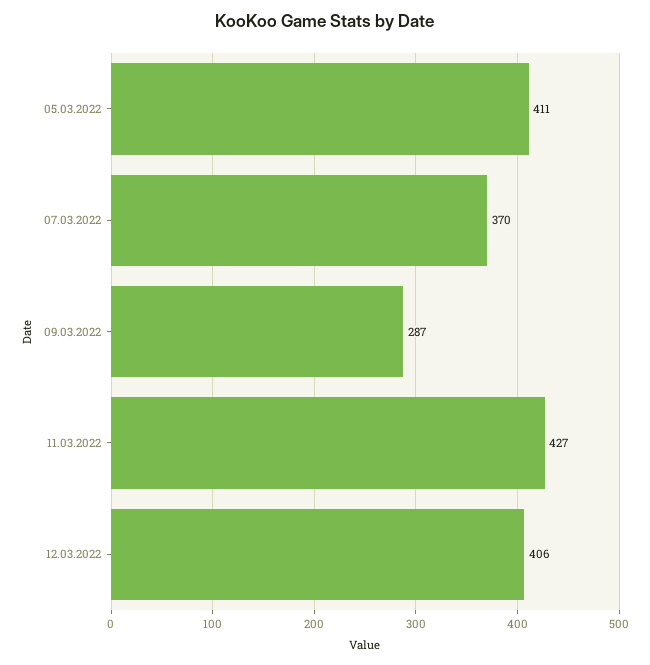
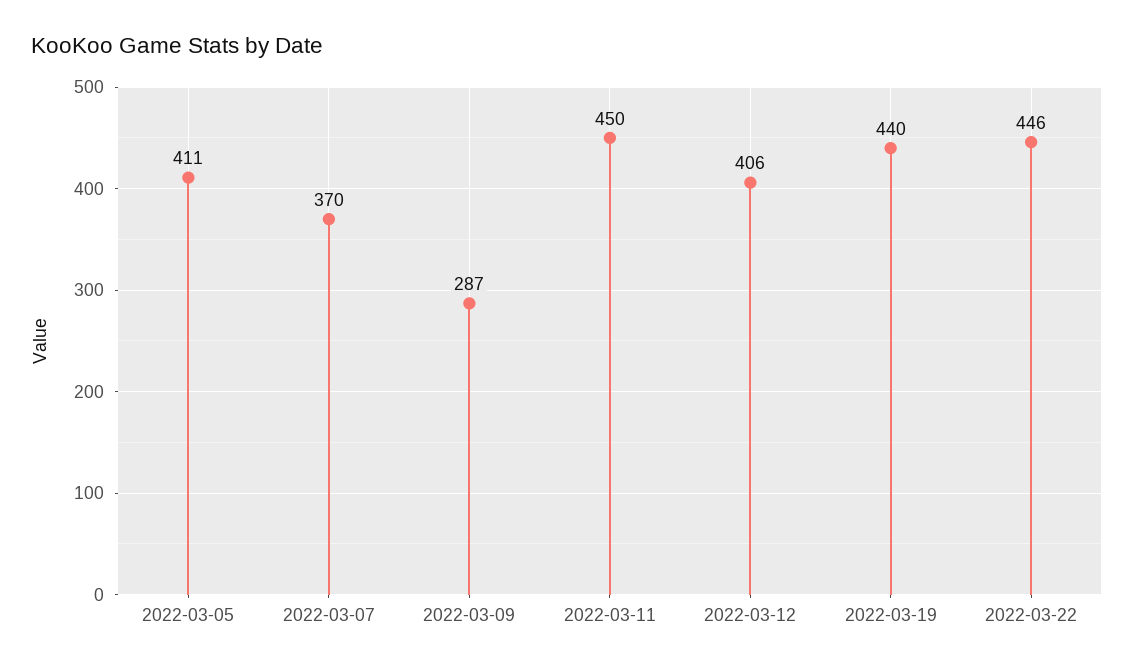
11.03.2022: 427 -> 450
2022-03-19: none -> 440
2022-03-22: none -> 446

